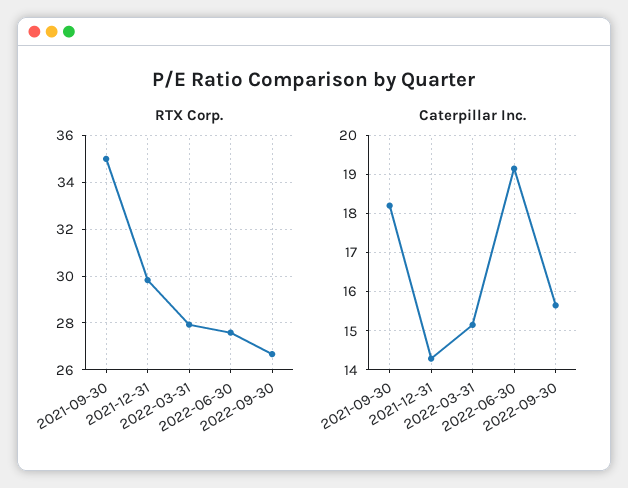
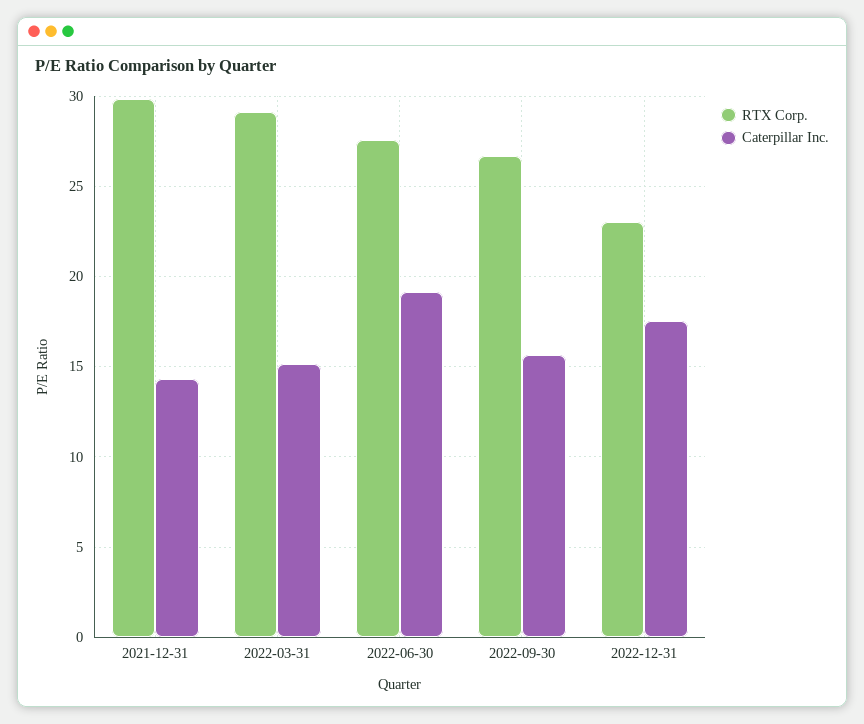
RTX Corp., 2021-09-30: 35 -> none
RTX Corp., 2022-03-31: 28 -> 29
Caterpillar Inc., 2021-09-30: 18.2 -> none
RTX Corp., 2022-12-31: none -> 23
Caterpillar Inc., 2022-12-31: none -> 17.5

